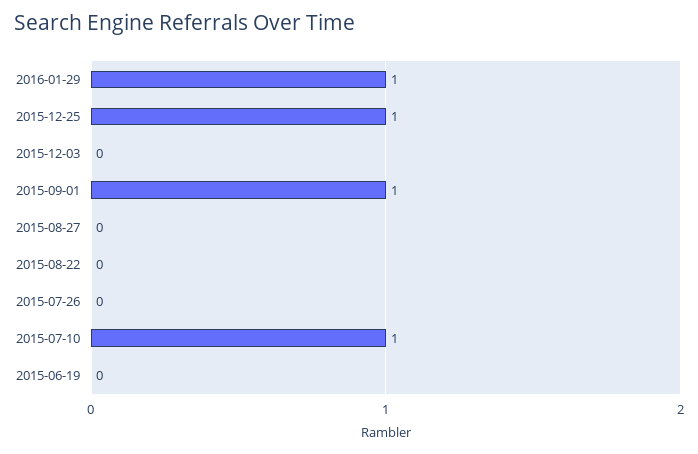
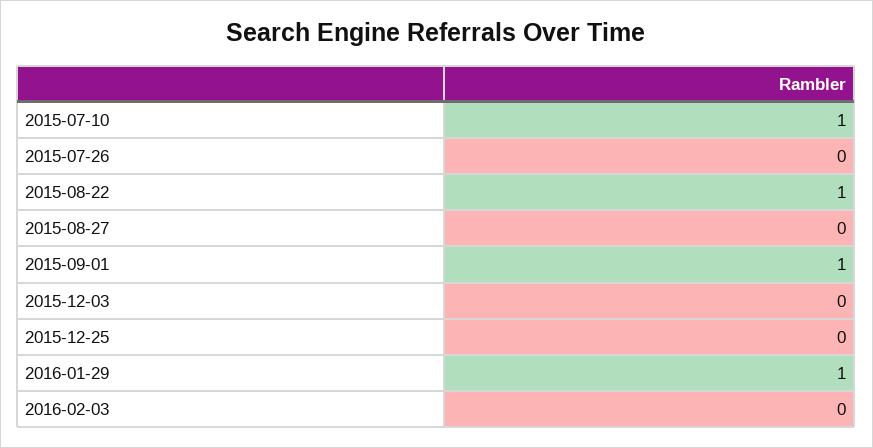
2015-12-25: 1 -> 0
2015-08-22: 0 -> 1
2015-06-19: 0 -> none
2016-02-03: none -> 0

